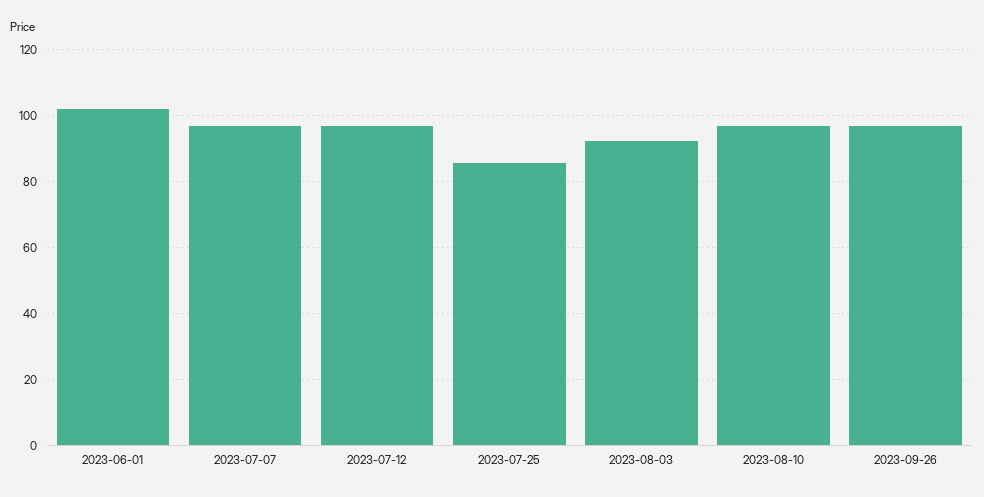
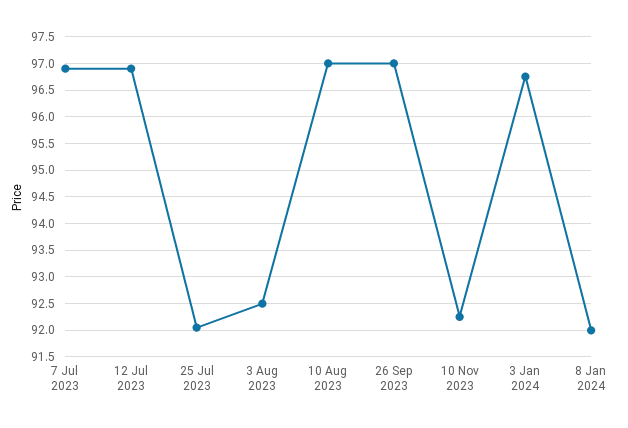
2023-06-01: 102 -> none
2023-07-25: 86 -> 92
10 Nov 2023: none -> 92.25
3 Jan 2024: none -> 96.75
8 Jan 2024: none -> 92

